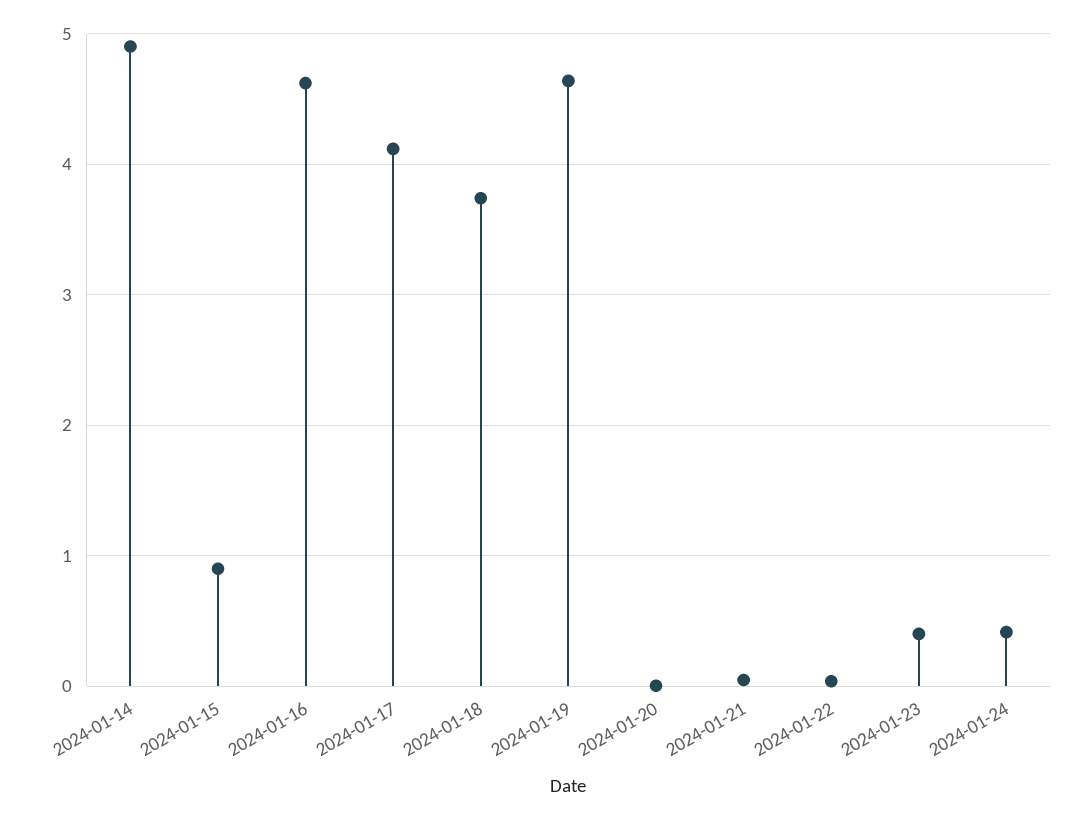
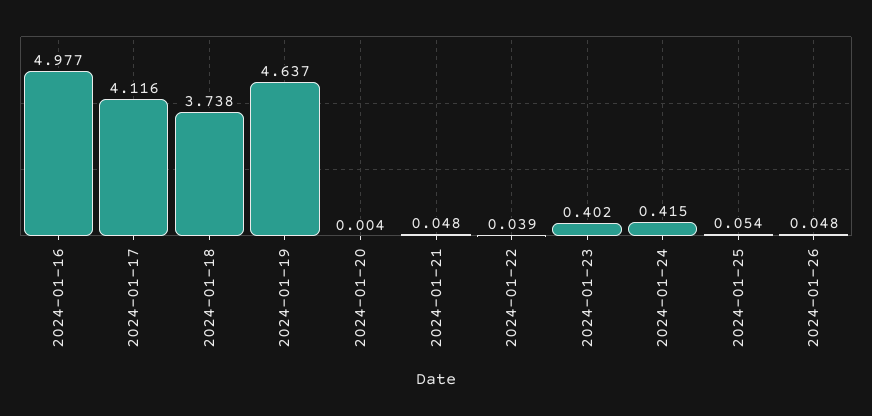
2024-01-14: 4.9 -> none
2024-01-15: 0.9 -> none
2024-01-16: 4.6 -> 4.977
2024-01-25: none -> 0.054
2024-01-26: none -> 0.048

